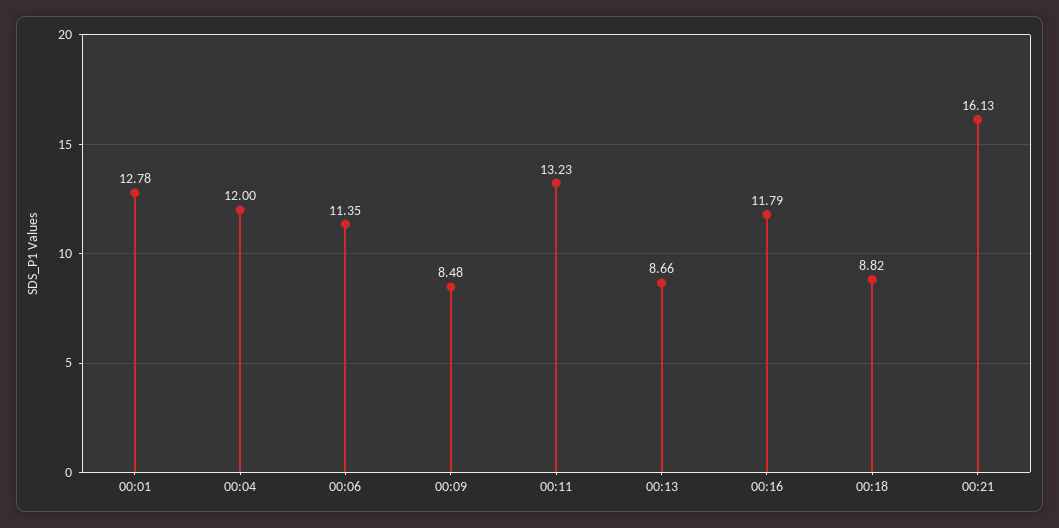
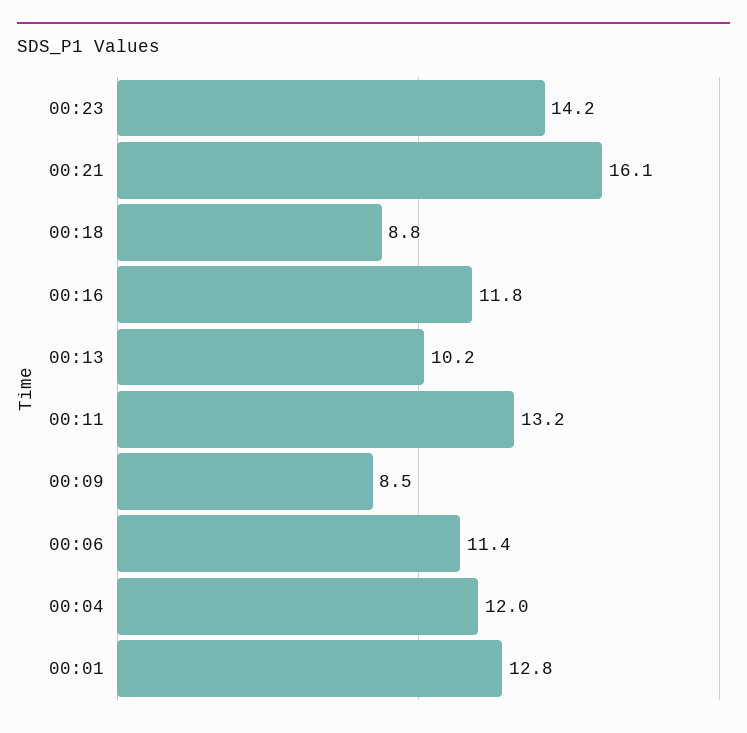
00:13: 8.66 -> 10.2
00:23: none -> 14.2

